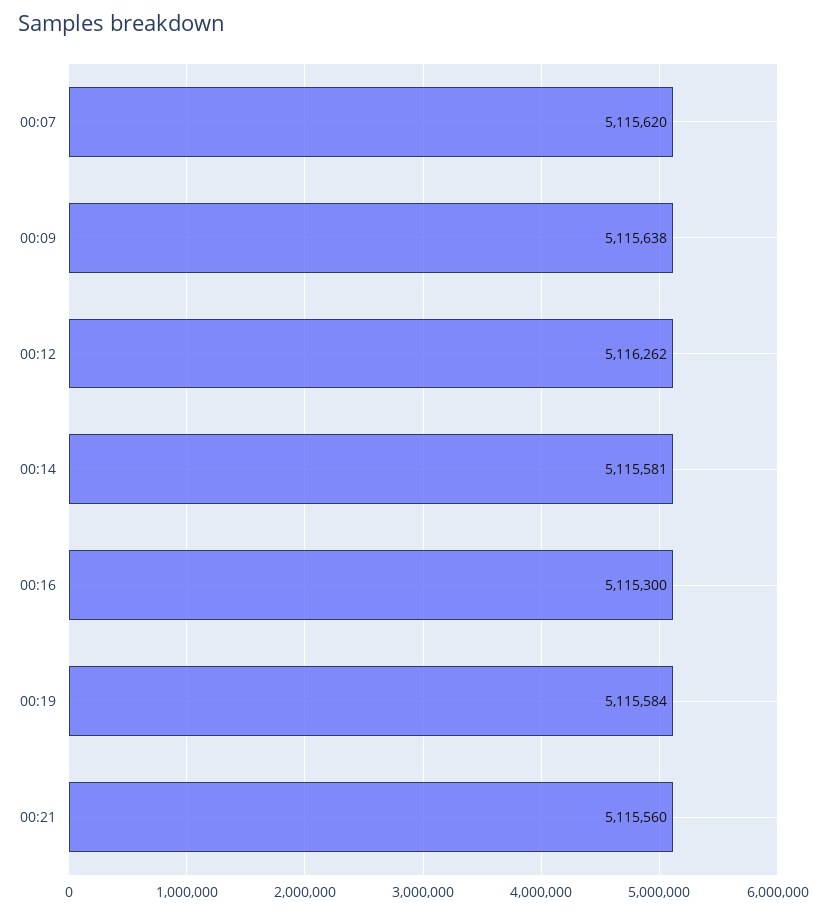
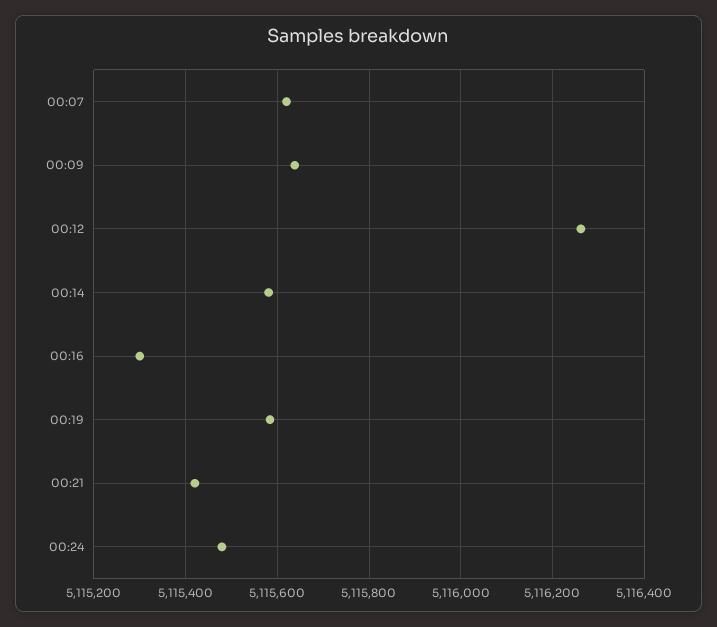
00:21: 5115560 -> 5115420
00:24: none -> 5115480

